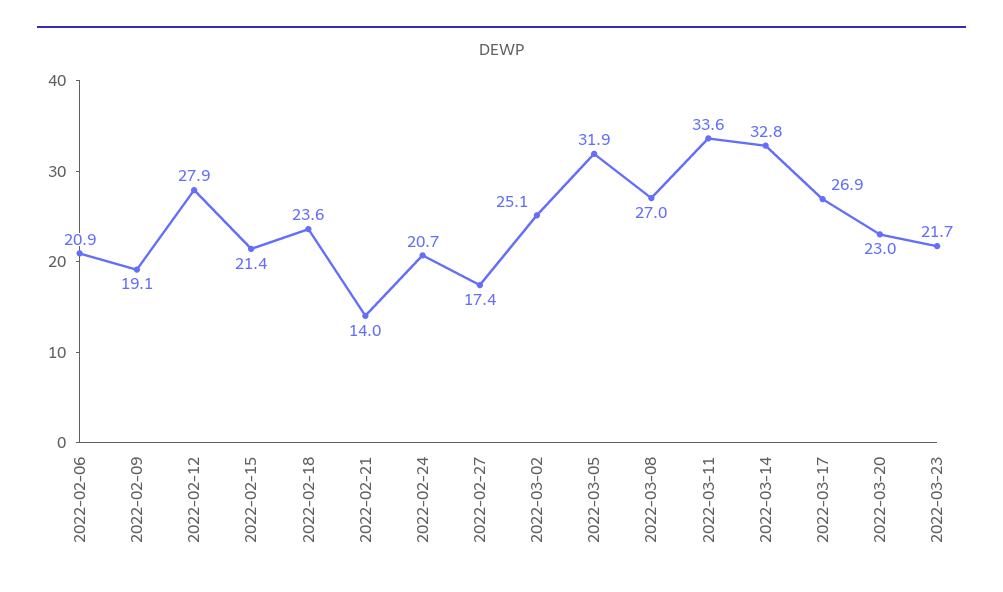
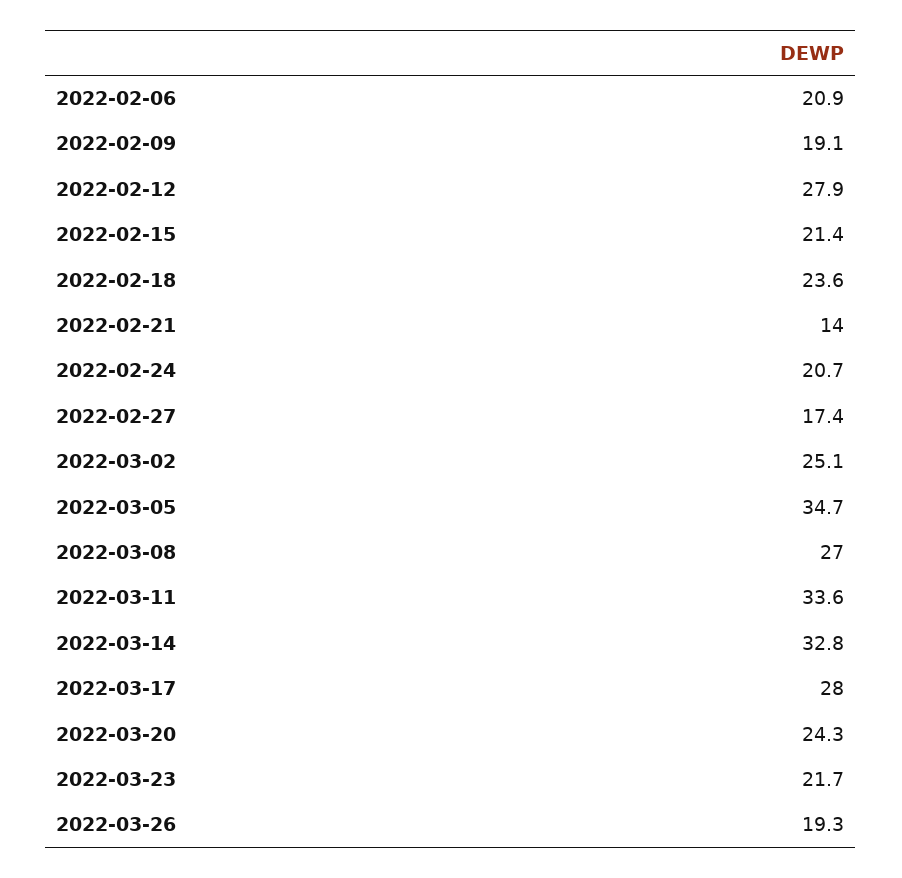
2022-03-05: 31.9 -> 34.7
2022-03-17: 26.9 -> 28
2022-03-20: 23 -> 24.3
2022-03-26: none -> 19.3

